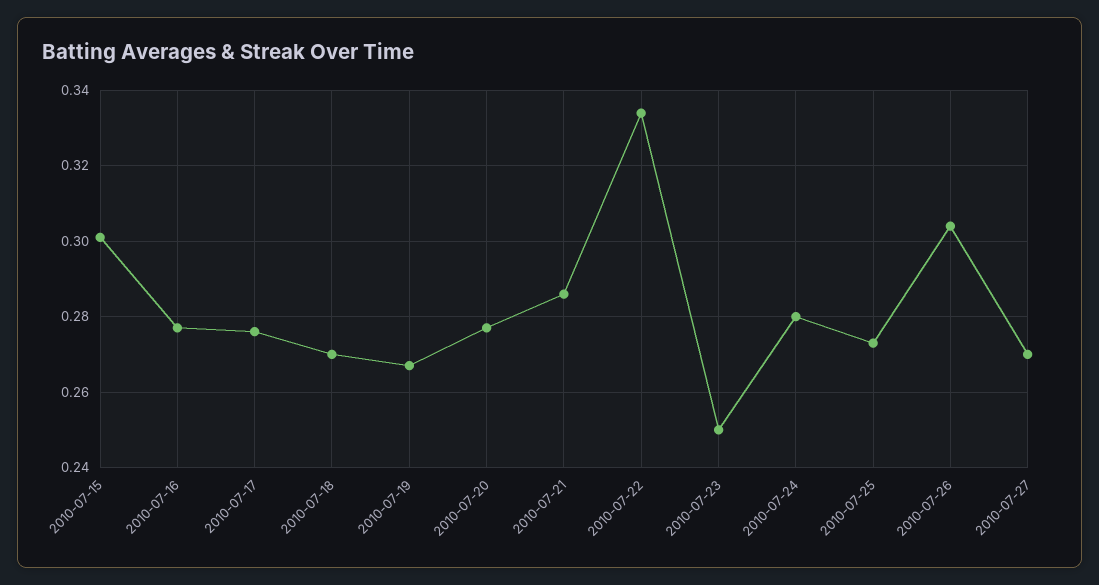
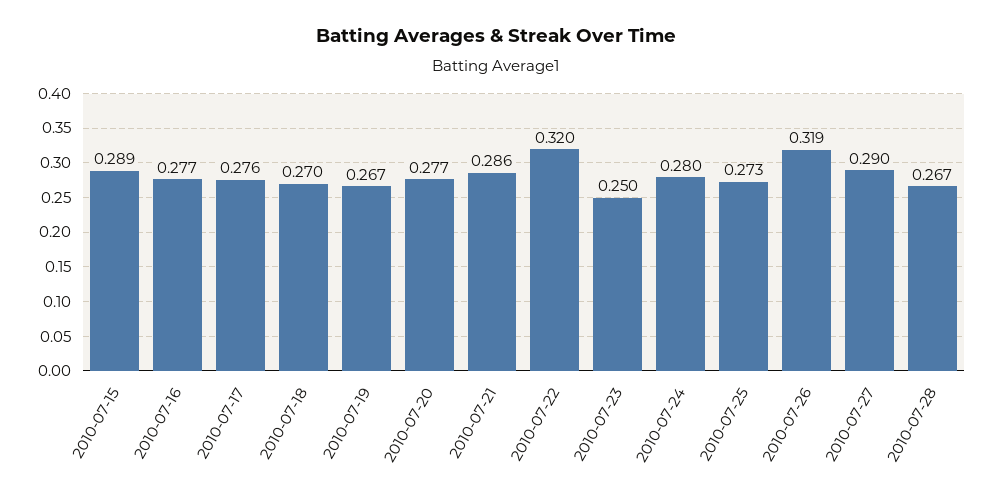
2010-07-15: 0.3 -> 0.289
2010-07-22: 0.335 -> 0.32
2010-07-26: 0.305 -> 0.319
2010-07-27: 0.27 -> 0.29
2010-07-28: none -> 0.267

